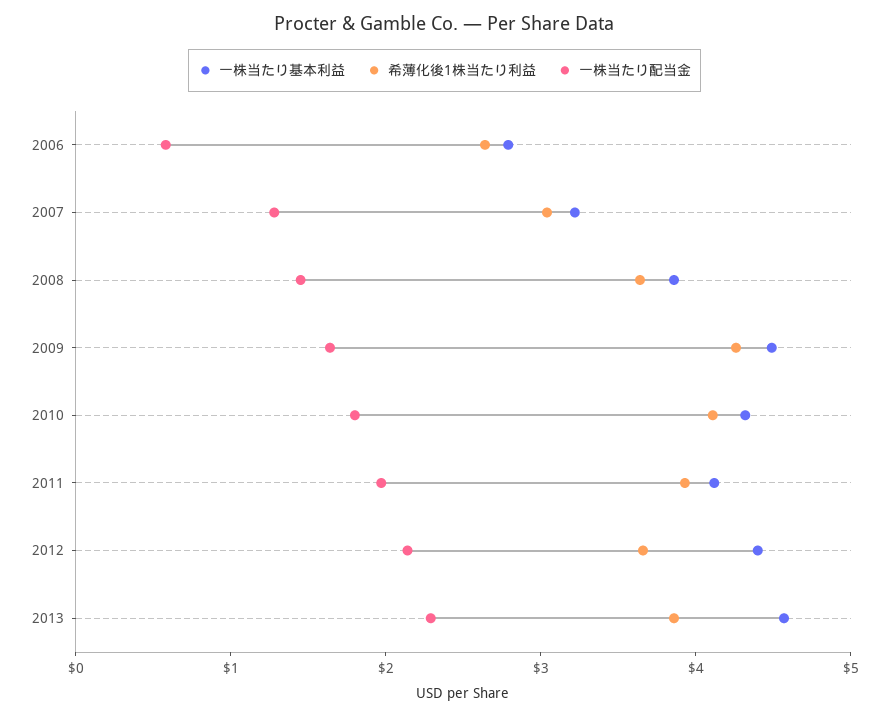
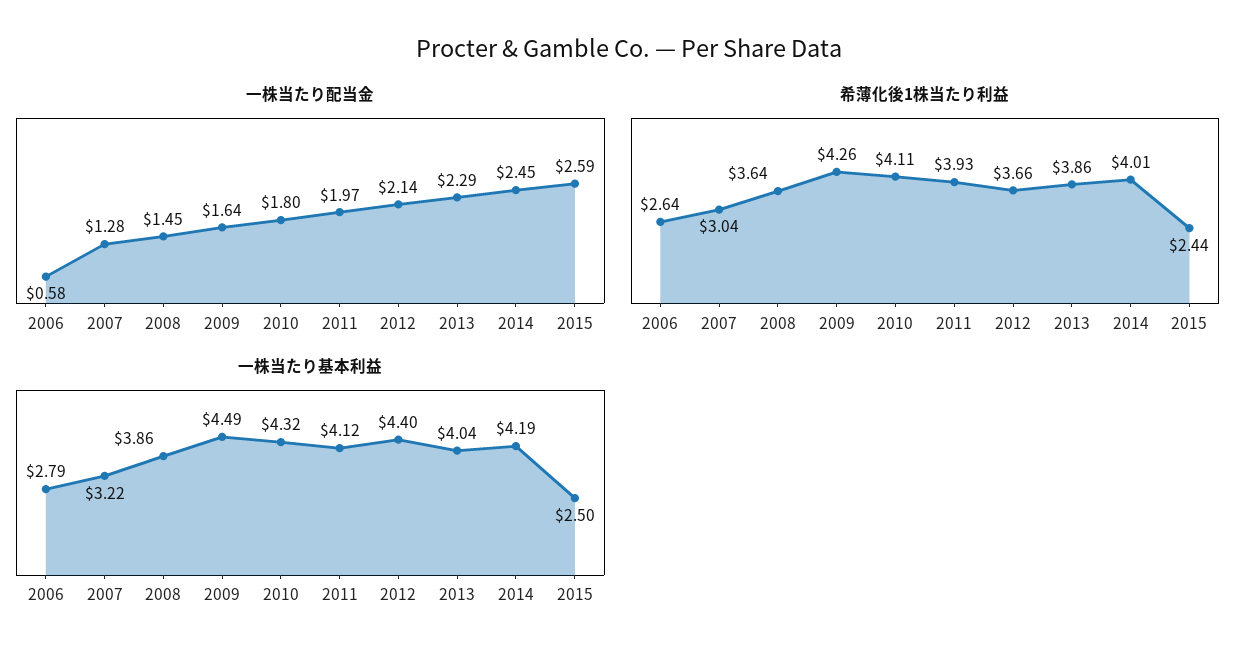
一株当たり基本利益, 2013: 4.6 -> 4.04
一株当たり配当金, 2014: none -> 2.45
一株当たり配当金, 2015: none -> 2.59
希薄化後1株当たり利益, 2014: none -> 4.01
希薄化後1株当たり利益, 2015: none -> 2.44
一株当たり基本利益, 2014: none -> 4.19
一株当たり基本利益, 2015: none -> 2.5

